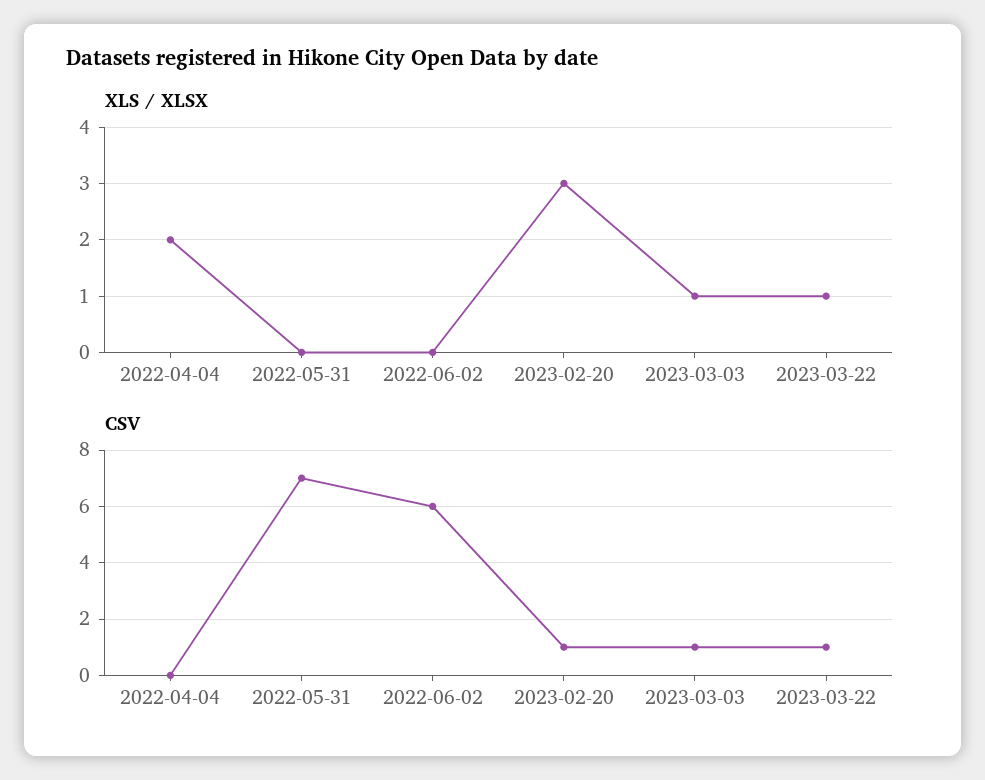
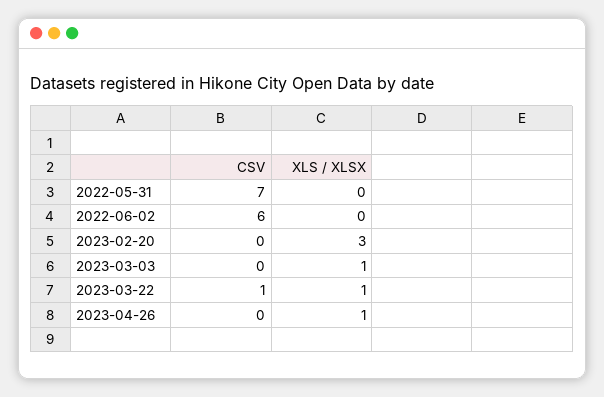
XLS / XLSX, 2022-04-04: 2 -> none
CSV, 2022-04-04: 0 -> none
CSV, 2023-02-20: 1 -> 0
CSV, 2023-03-03: 1 -> 0
CSV, 2023-04-26: none -> 0
XLS / XLSX, 2023-04-26: none -> 1

